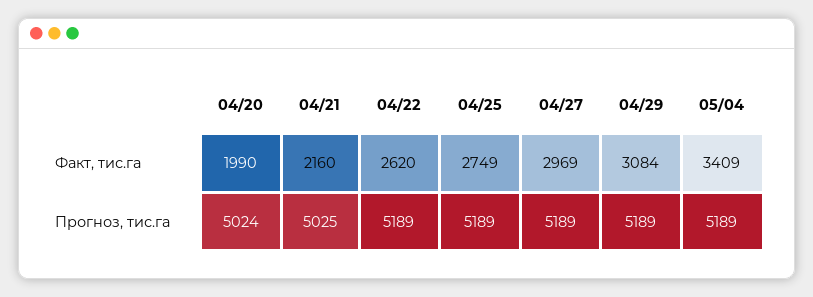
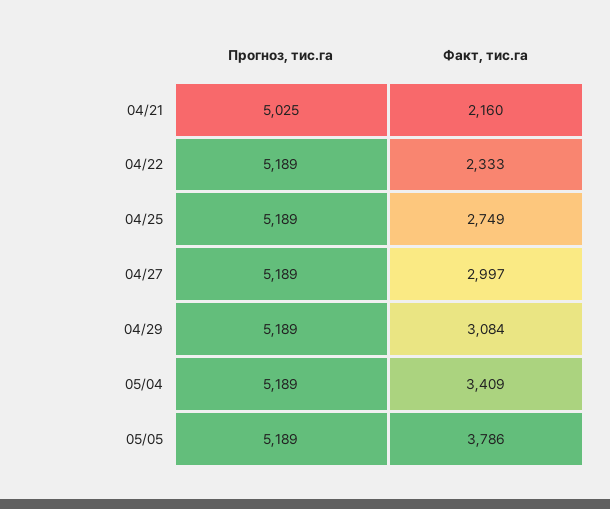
04/20, Факт, тис.га: 1990 -> none
04/22, Факт, тис.га: 2620 -> 2333
04/27, Факт, тис.га: 2969 -> 2997
04/20, Прогноз, тис.га: 5024 -> none
05/05, Прогноз, тис.га: none -> 5189
05/05, Факт, тис.га: none -> 3786

